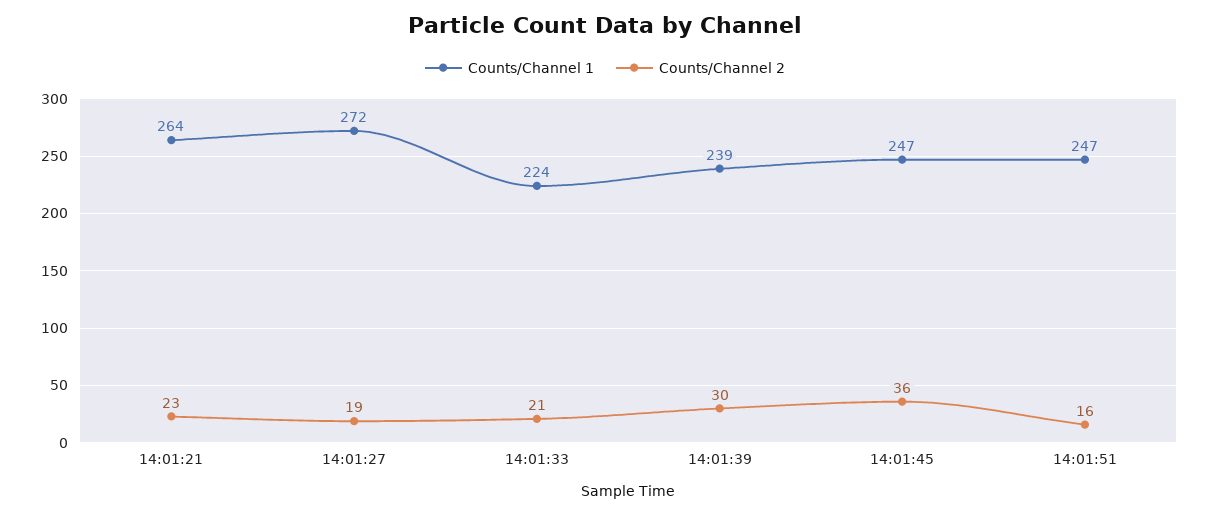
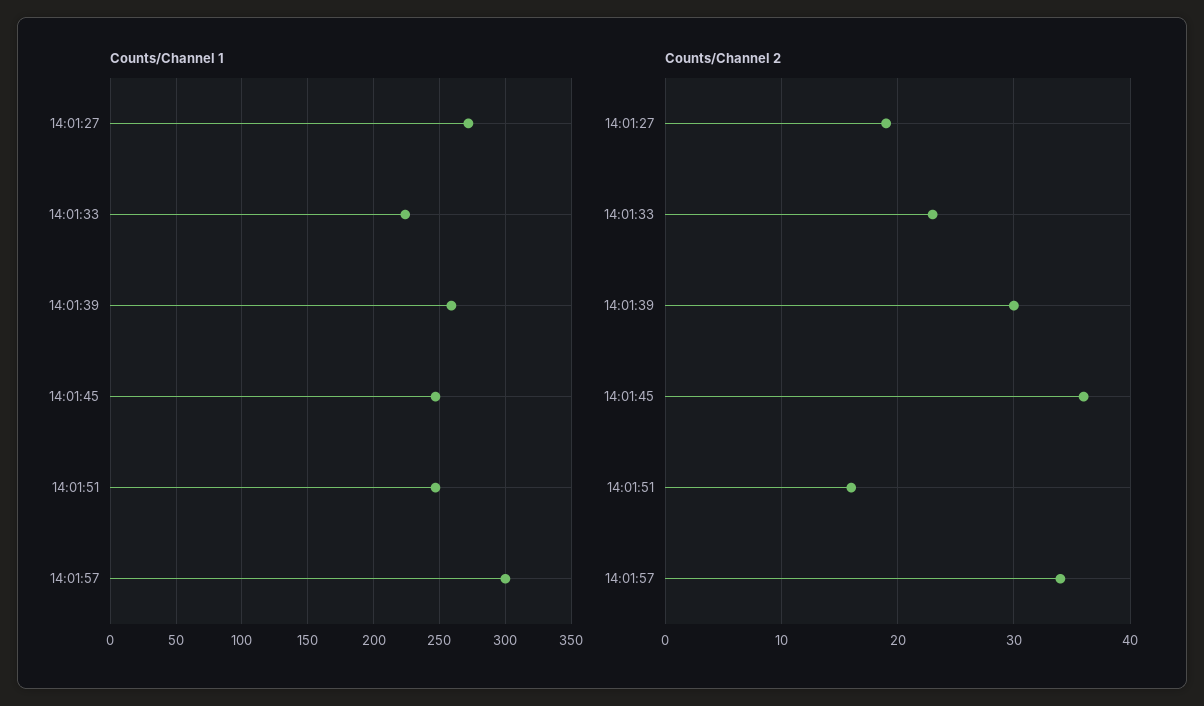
Counts/Channel 1, 14:01:21: 264 -> none
Counts/Channel 2, 14:01:21: 23 -> none
Counts/Channel 2, 14:01:33: 21 -> 23
Counts/Channel 1, 14:01:39: 239 -> 260
Counts/Channel 1, 14:01:57: none -> 300
Counts/Channel 2, 14:01:57: none -> 34

